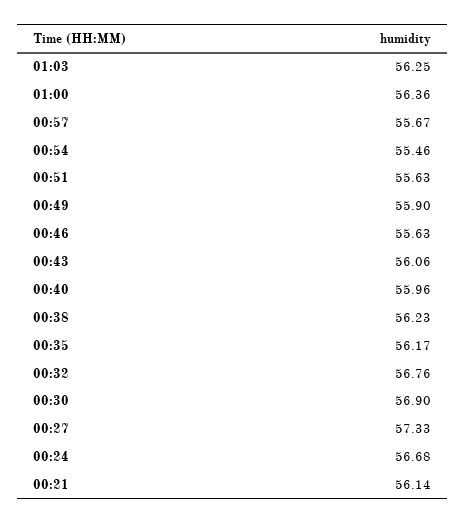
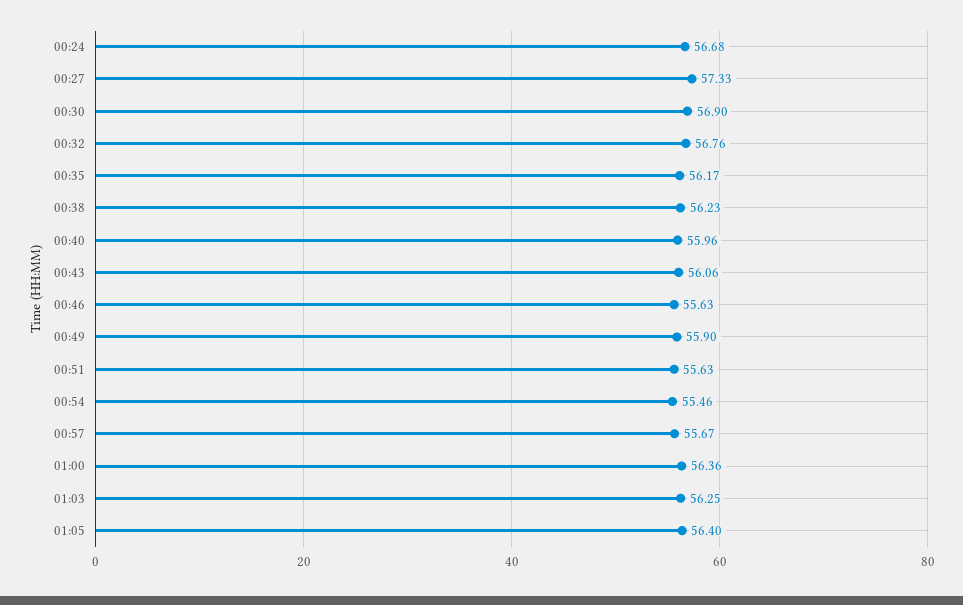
00:21: 56.14 -> none
01:05: none -> 56.4

